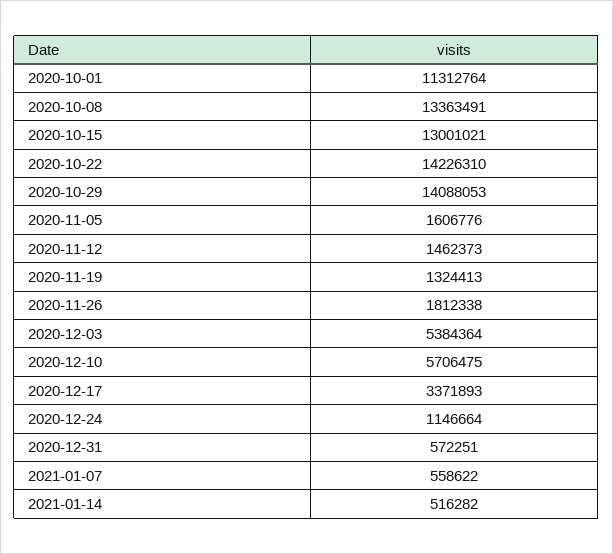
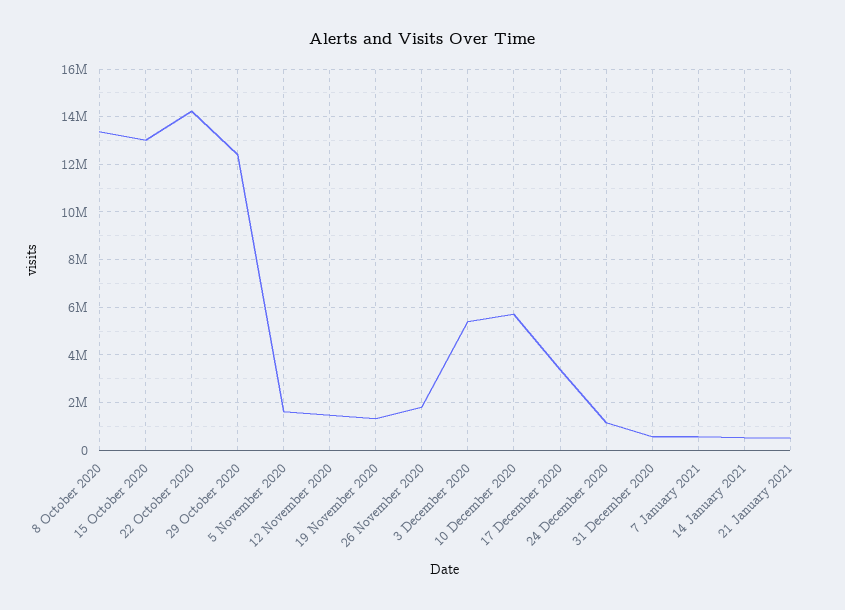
2020-10-01: 11312764 -> none
2020-10-29: 14088053 -> 12500000
21 January 2021: none -> 500000

